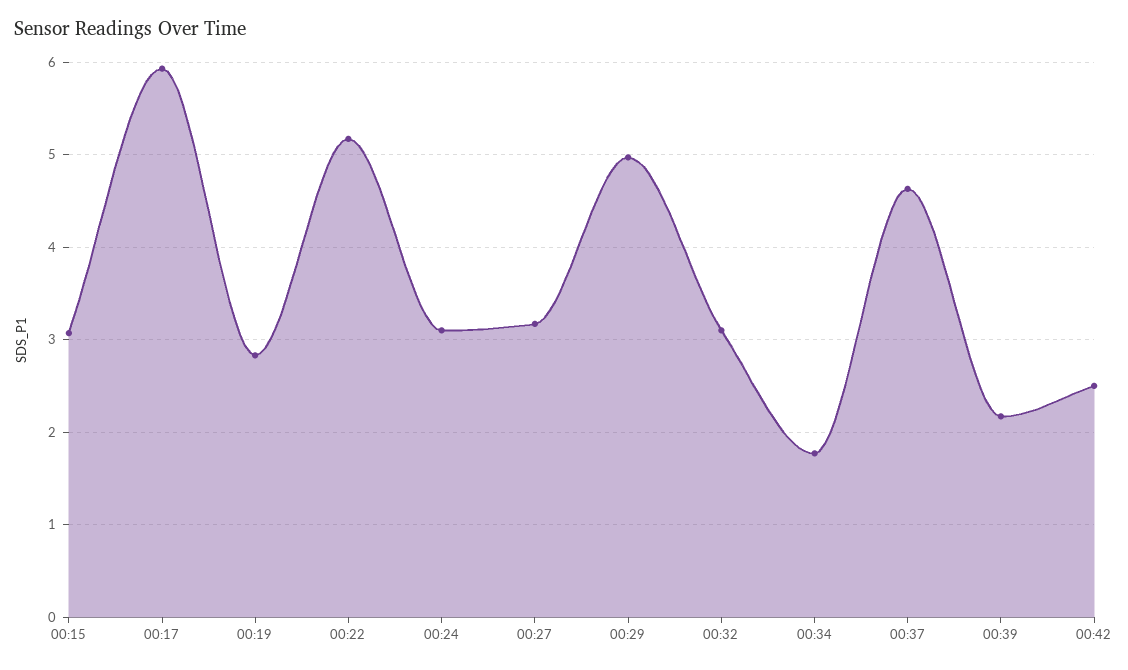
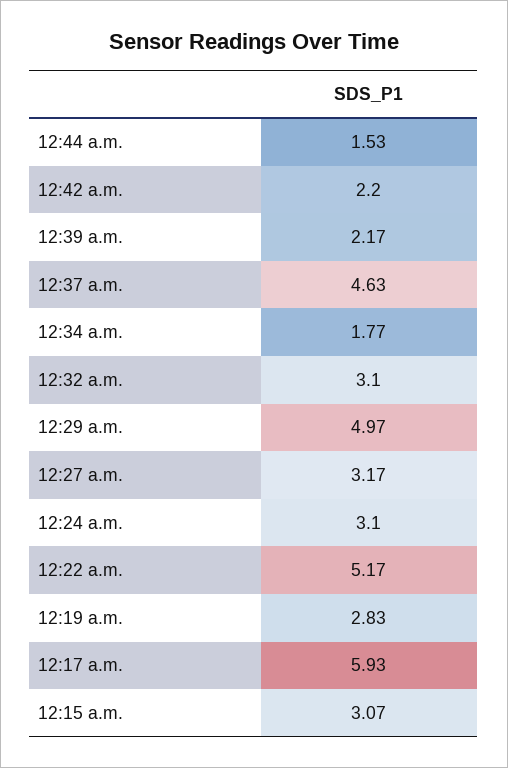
00:42: 2.5 -> 2.2
12:44 a.m.: none -> 1.53

